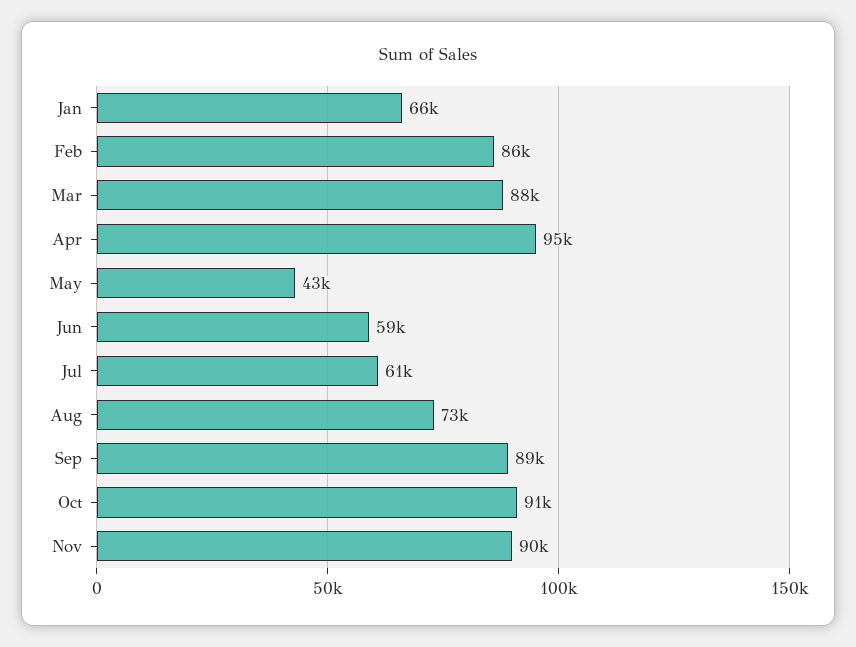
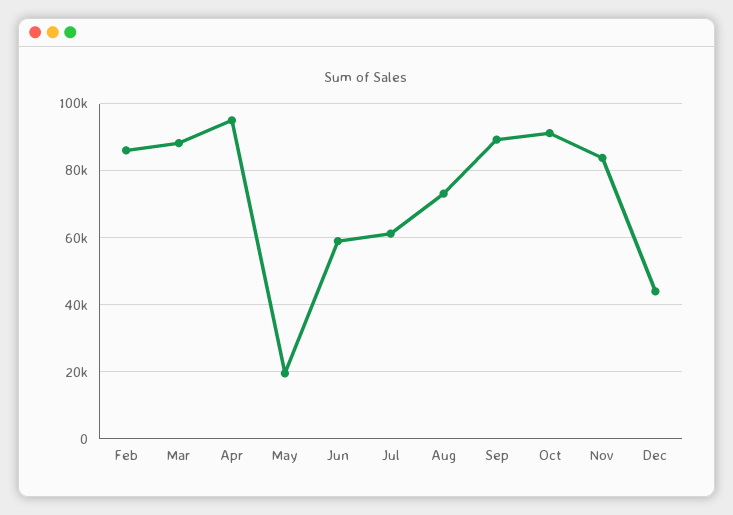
Jan: 66000 -> none
May: 43000 -> 20000
Nov: 90000 -> 84000
Dec: none -> 44000

